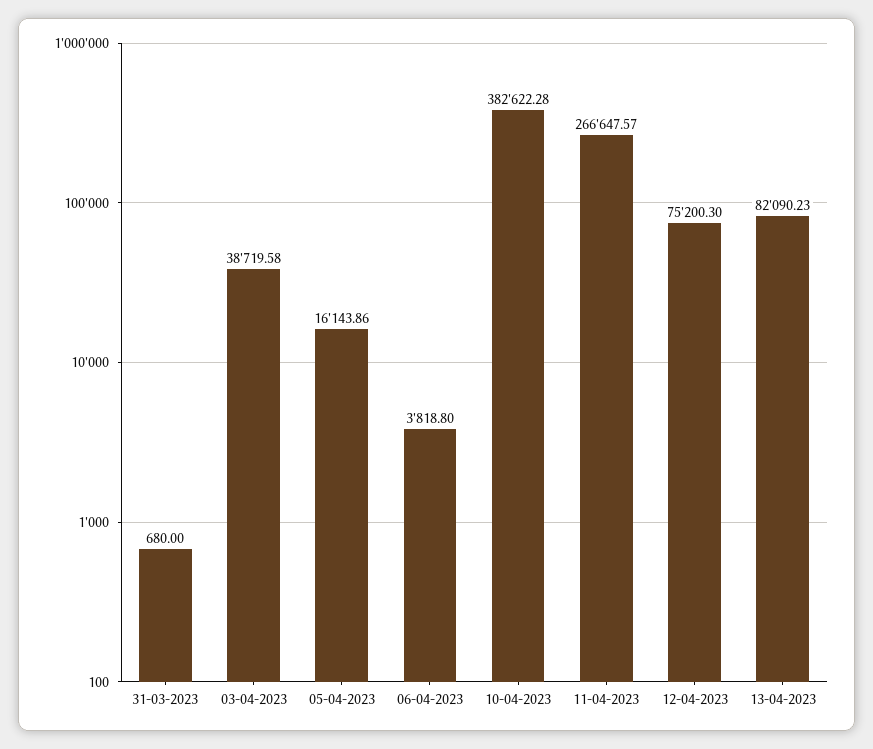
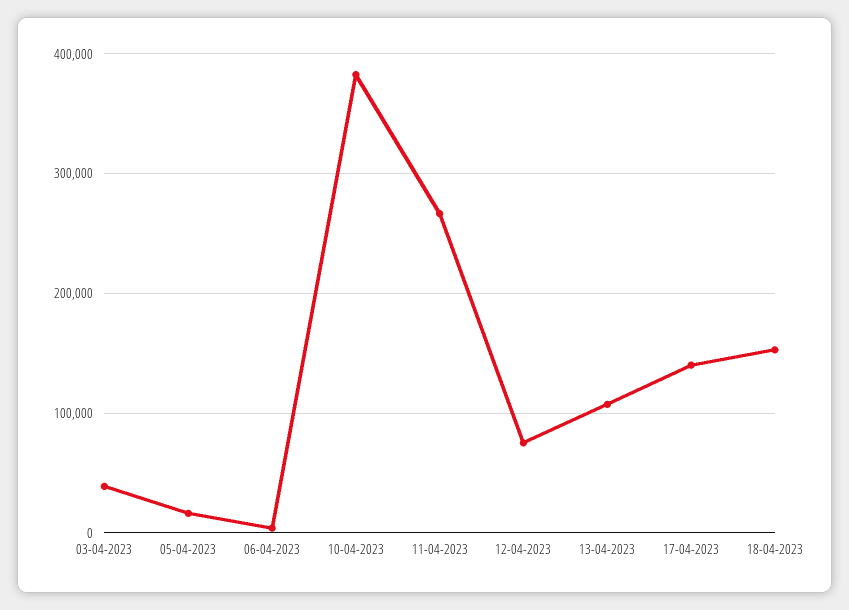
31-03-2023: 680 -> none
13-04-2023: 82090.23 -> 110000
17-04-2023: none -> 140000
18-04-2023: none -> 150000

